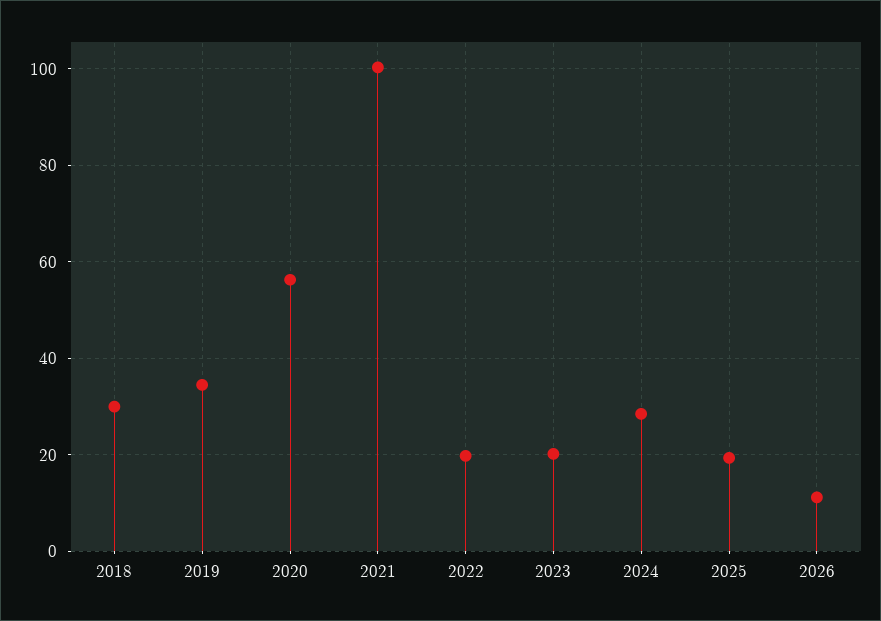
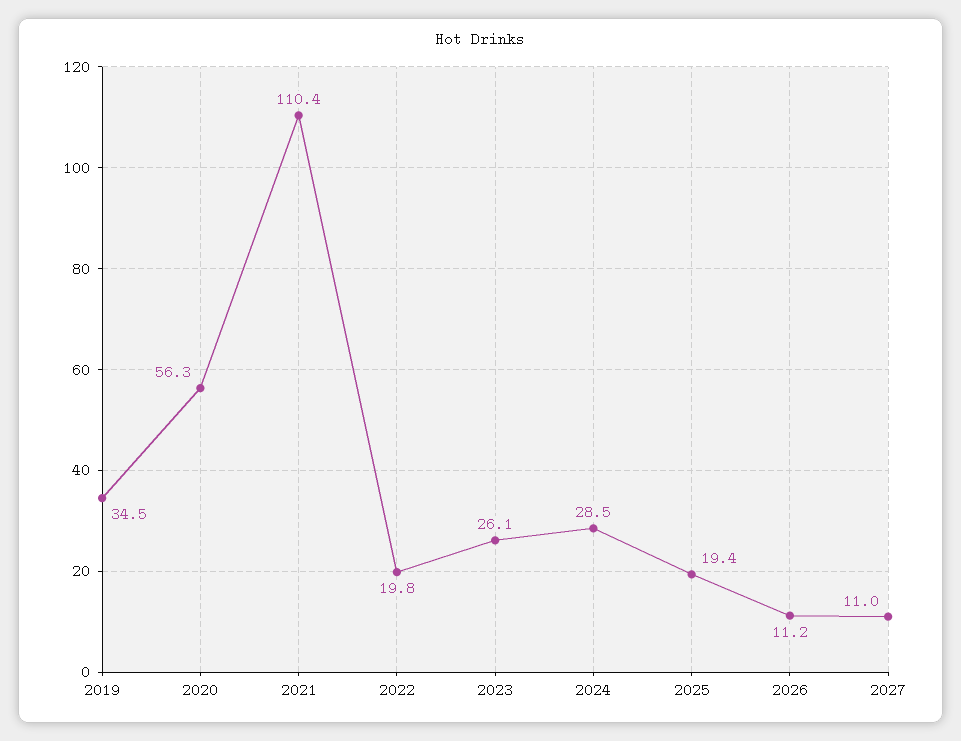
2018: 30 -> none
2021: 100 -> 110.4
2023: 20 -> 26.1
2027: none -> 11

